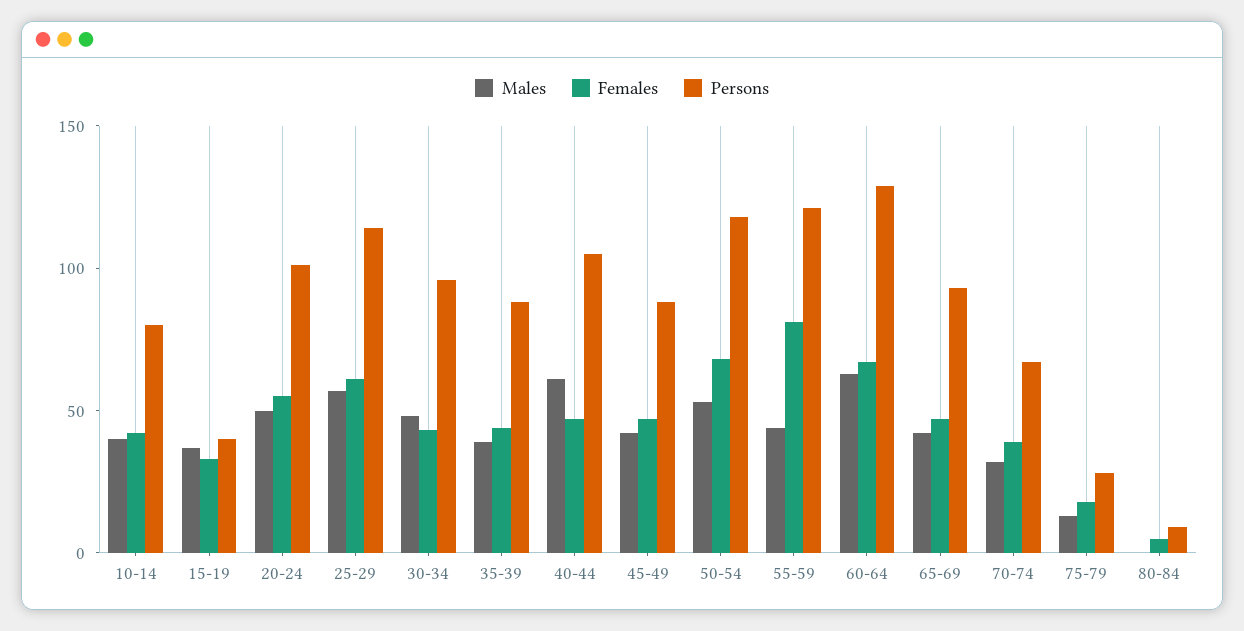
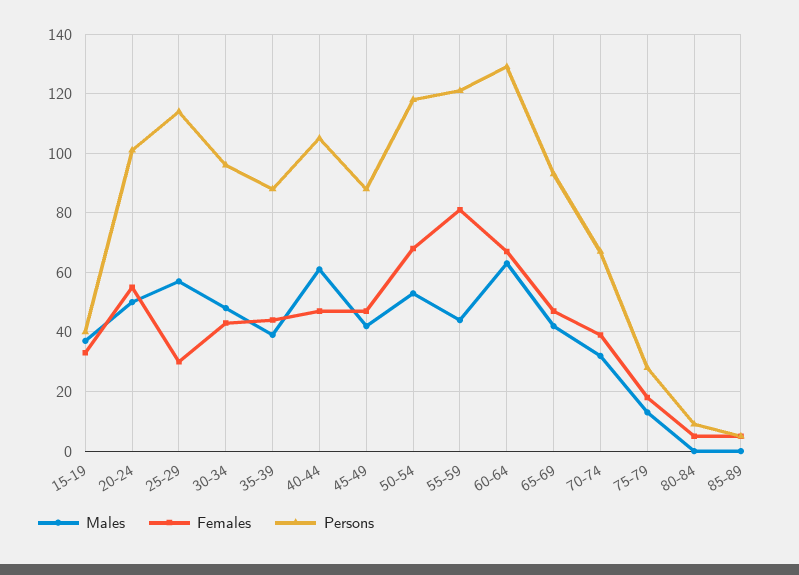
Males, 10-14: 40 -> none
Females, 10-14: 40 -> none
Persons, 10-14: 80 -> none
Females, 25-29: 60 -> 30
Males, 85-89: none -> 0
Females, 85-89: none -> 5
Persons, 85-89: none -> 5

